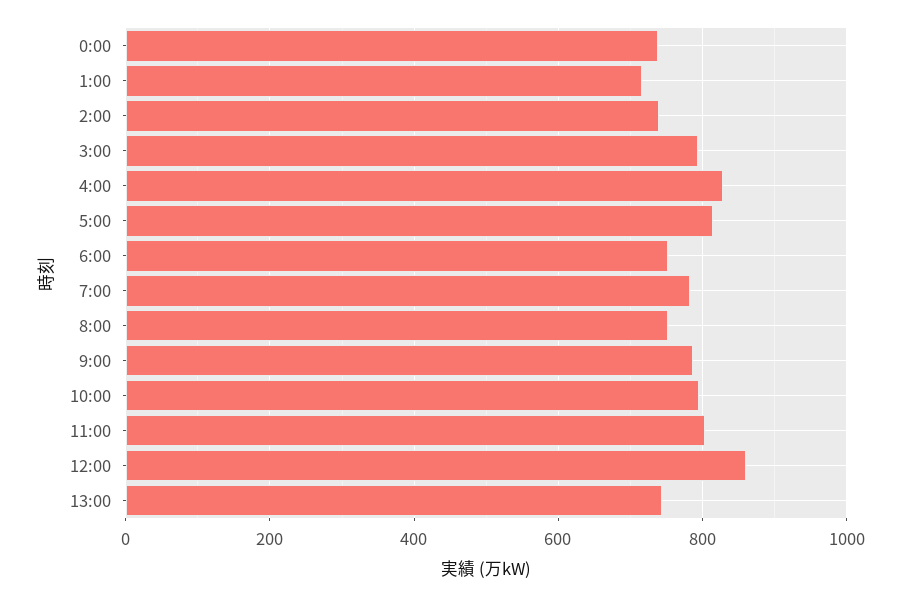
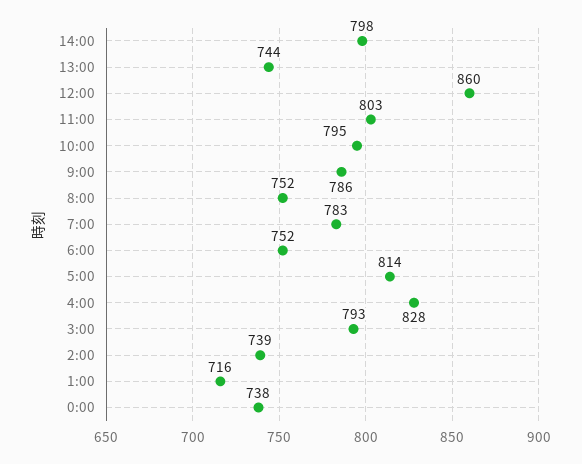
14:00: none -> 798

